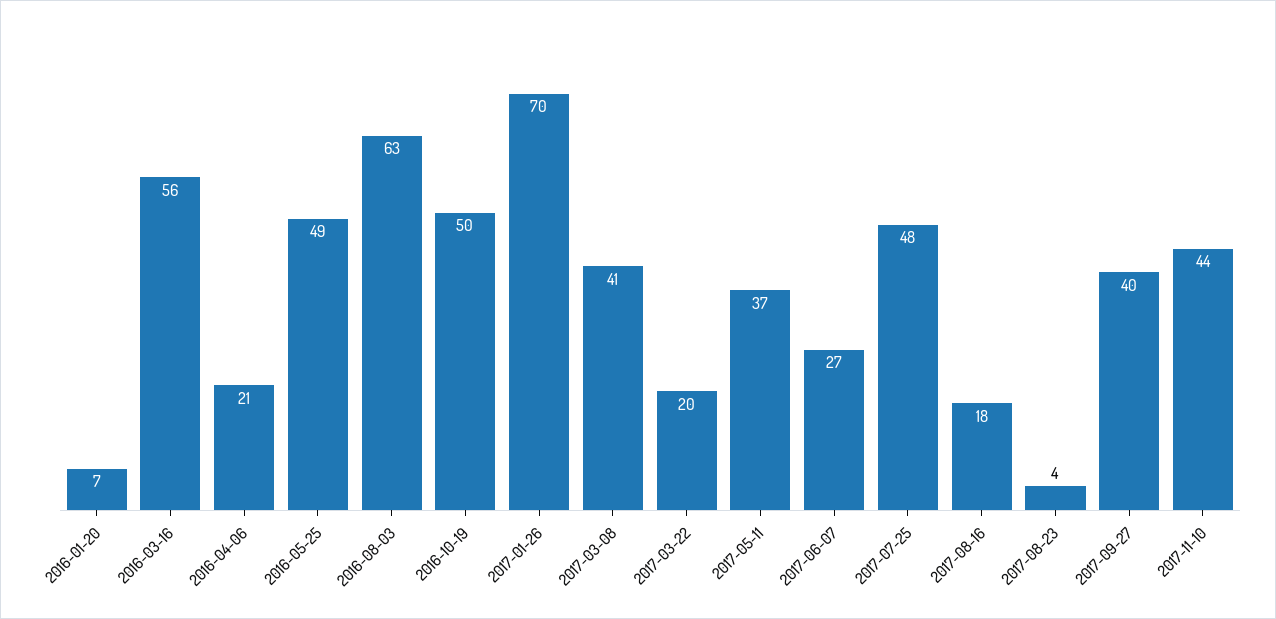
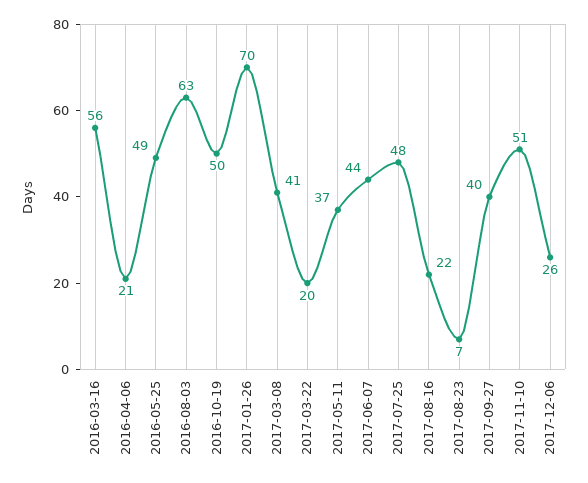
2016-01-20: 7 -> none
2017-06-07: 27 -> 44
2017-08-16: 18 -> 22
2017-08-23: 4 -> 7
2017-11-10: 44 -> 51
2017-12-06: none -> 26

